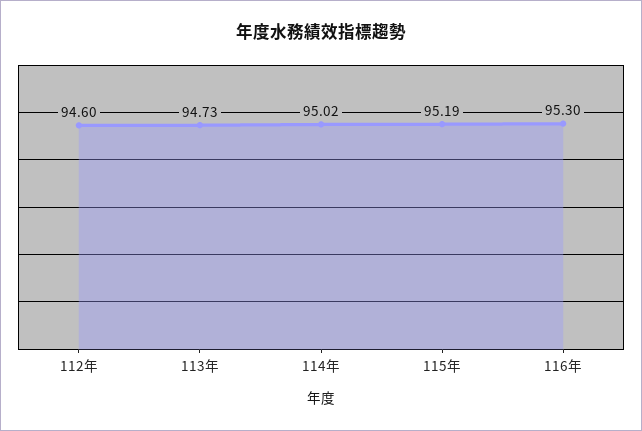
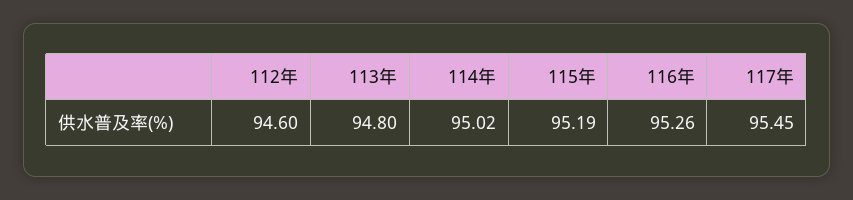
113年: 94.73 -> 94.8
116年: 95.3 -> 95.26
117年: none -> 95.45

